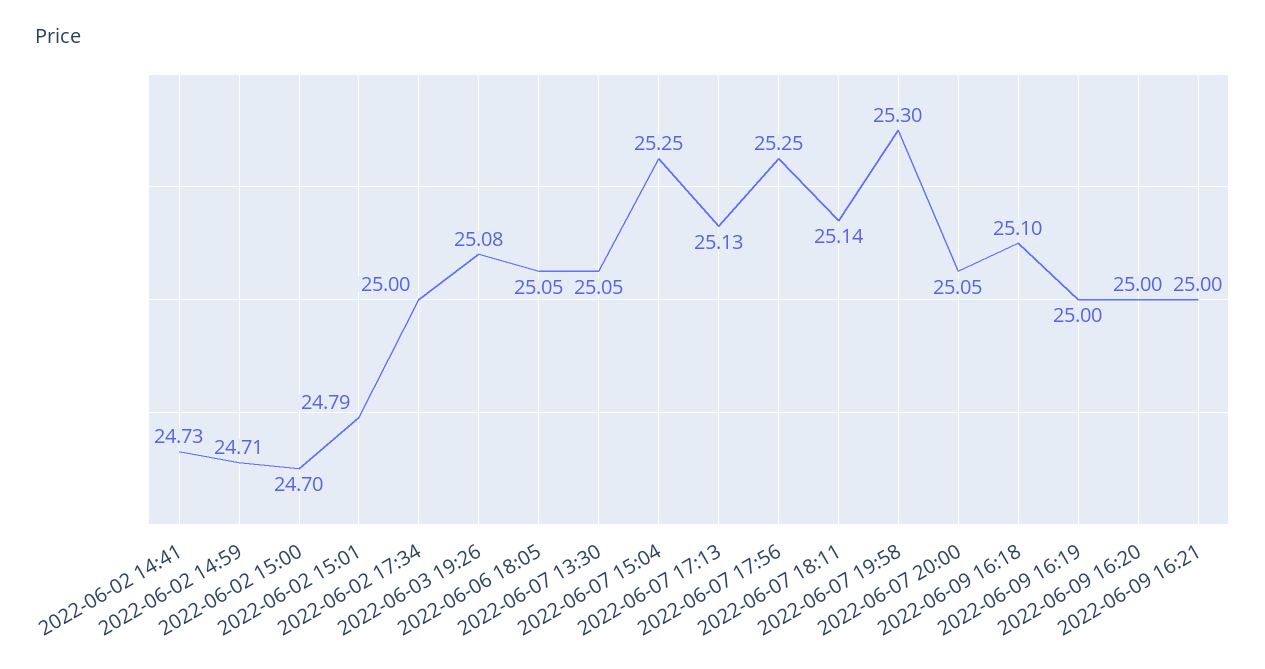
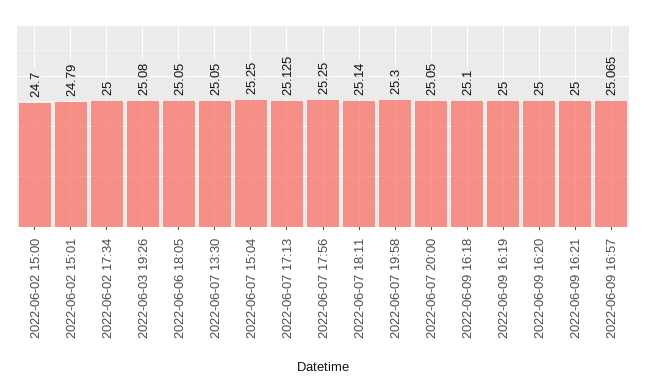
2022-06-02 14:41: 24.73 -> none
2022-06-02 14:59: 24.71 -> none
2022-06-09 16:57: none -> 25.065

